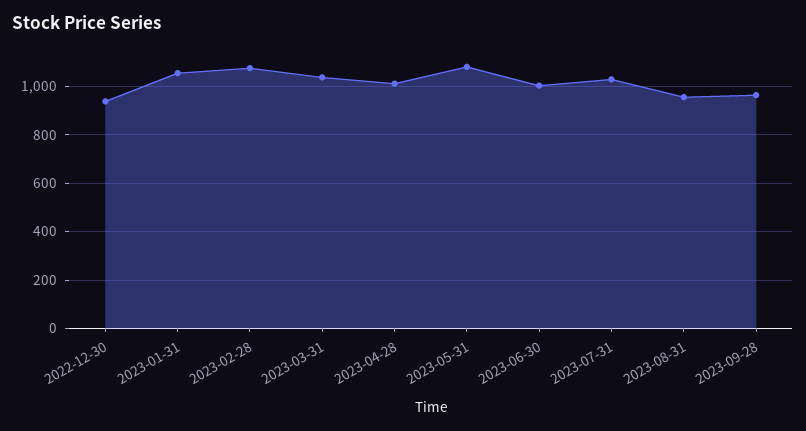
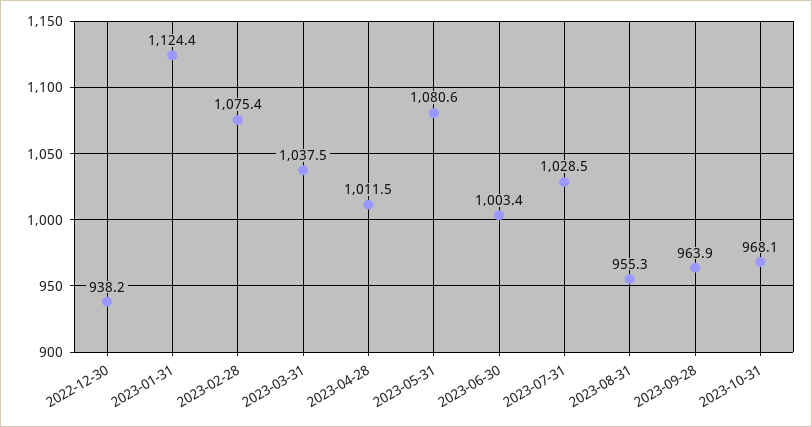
2023-01-31: 1050 -> 1124.4
2023-10-31: none -> 968.1

